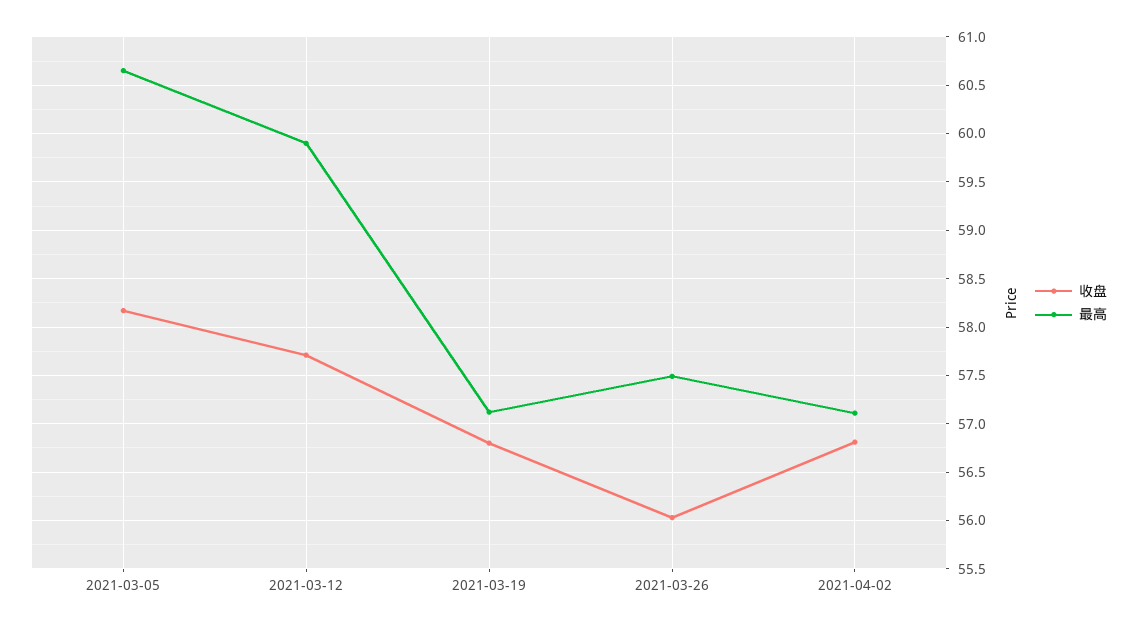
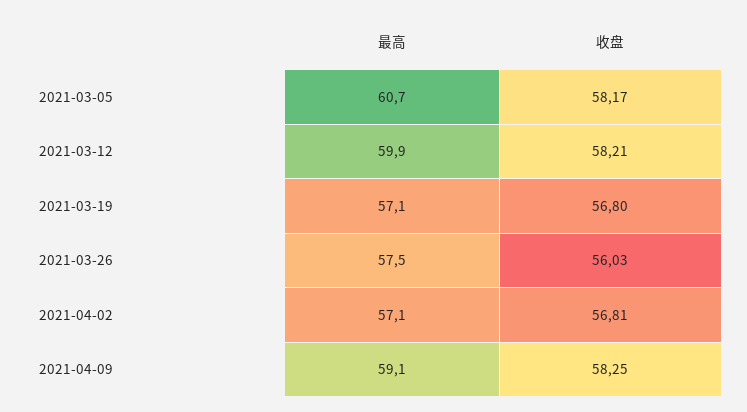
收盘, 2021-03-12: 57.7 -> 58.21
最高, 2021-04-09: none -> 59.1
收盘, 2021-04-09: none -> 58.25

